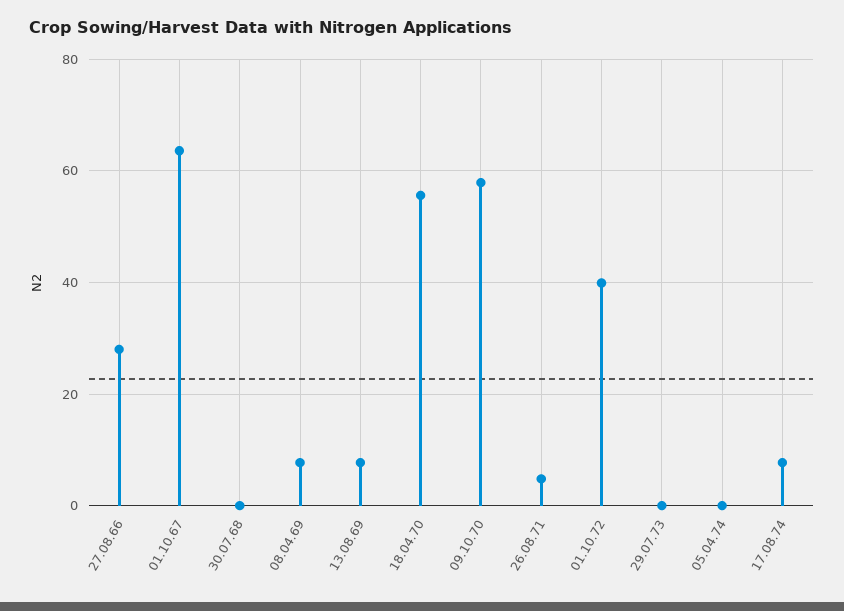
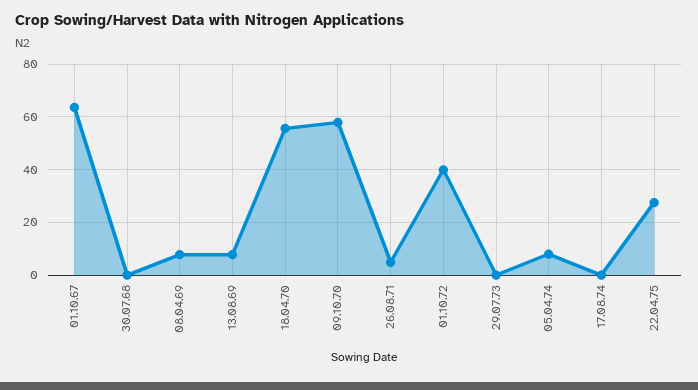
27.08.66: 28 -> none
05.04.74: 0 -> 7.5
17.08.74: 8 -> 0
22.04.75: none -> 27.5

